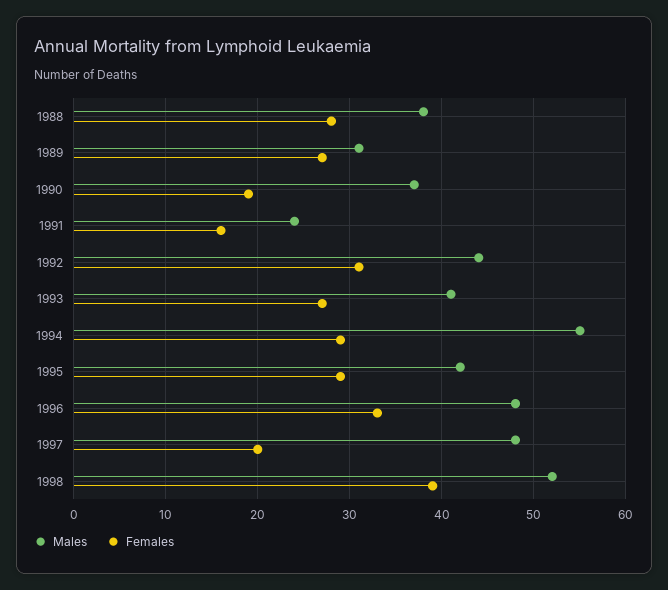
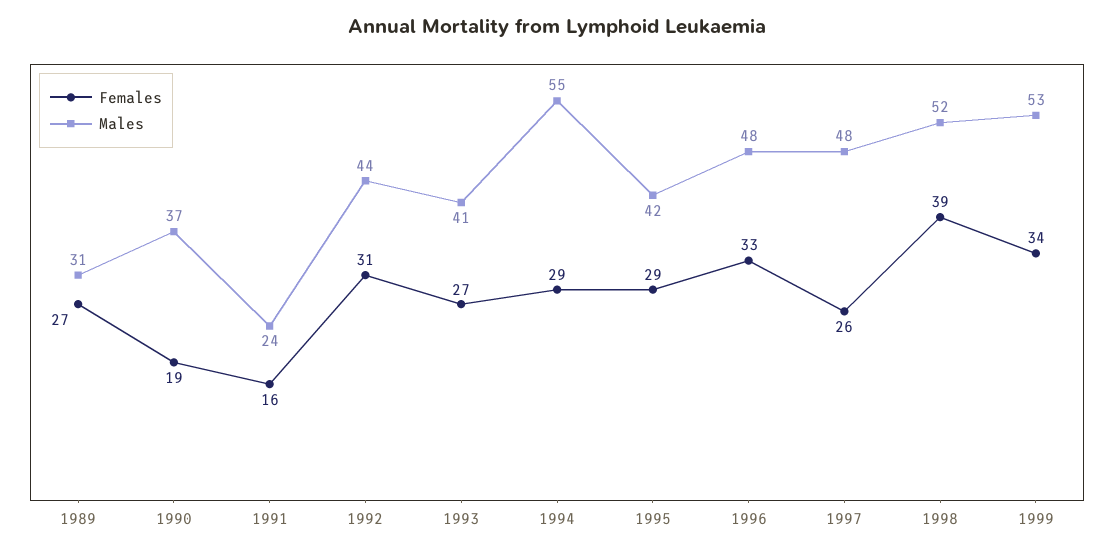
Males, 1988: 38 -> none
Females, 1988: 28 -> none
Females, 1997: 20 -> 26
Females, 1999: none -> 34
Males, 1999: none -> 53

